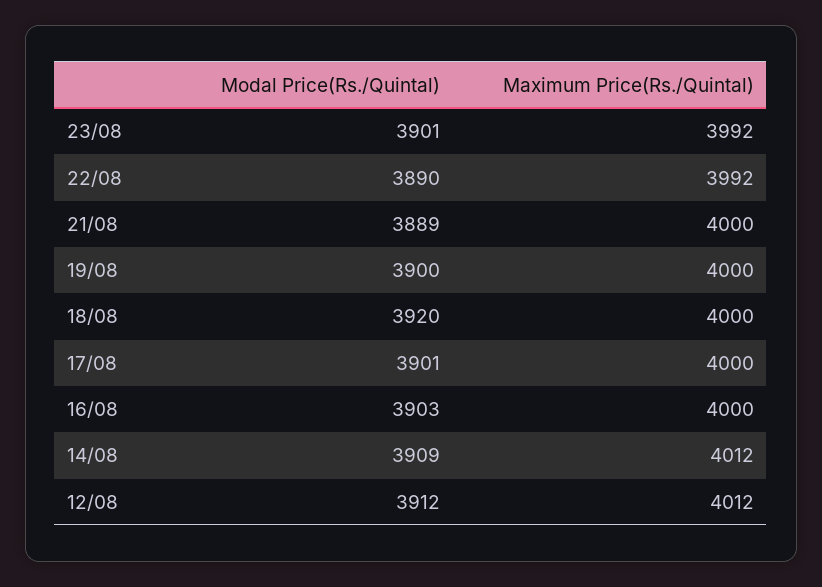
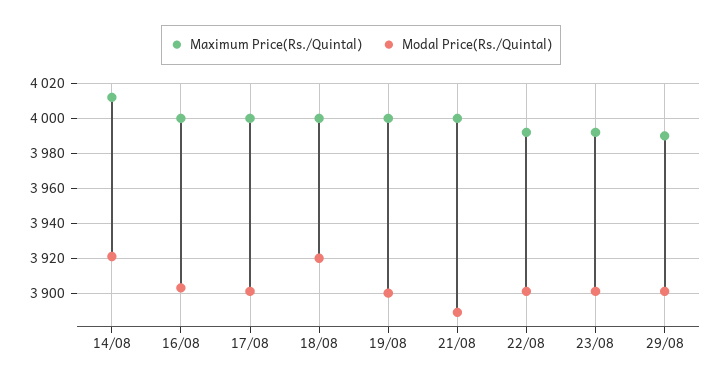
Modal Price(Rs./Quintal), 22/08: 3890 -> 3900
Modal Price(Rs./Quintal), 14/08: 3909 -> 3920
Modal Price(Rs./Quintal), 12/08: 3912 -> none
Maximum Price(Rs./Quintal), 12/08: 4012 -> none
Maximum Price(Rs./Quintal), 29/08: none -> 3990
Modal Price(Rs./Quintal), 29/08: none -> 3900

